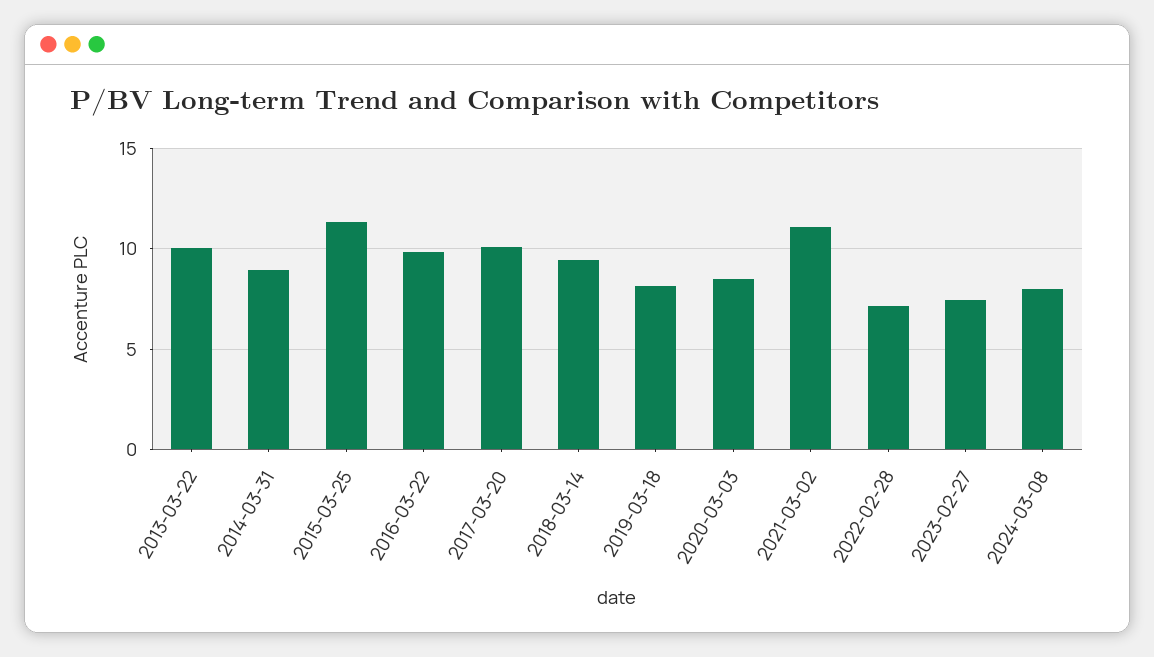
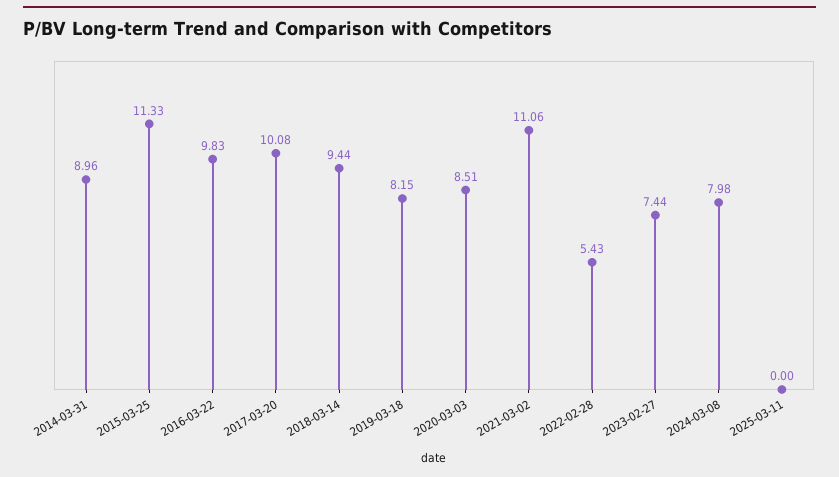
2013-03-22: 10 -> none
2022-02-28: 7 -> 5.43
2025-03-11: none -> 0

